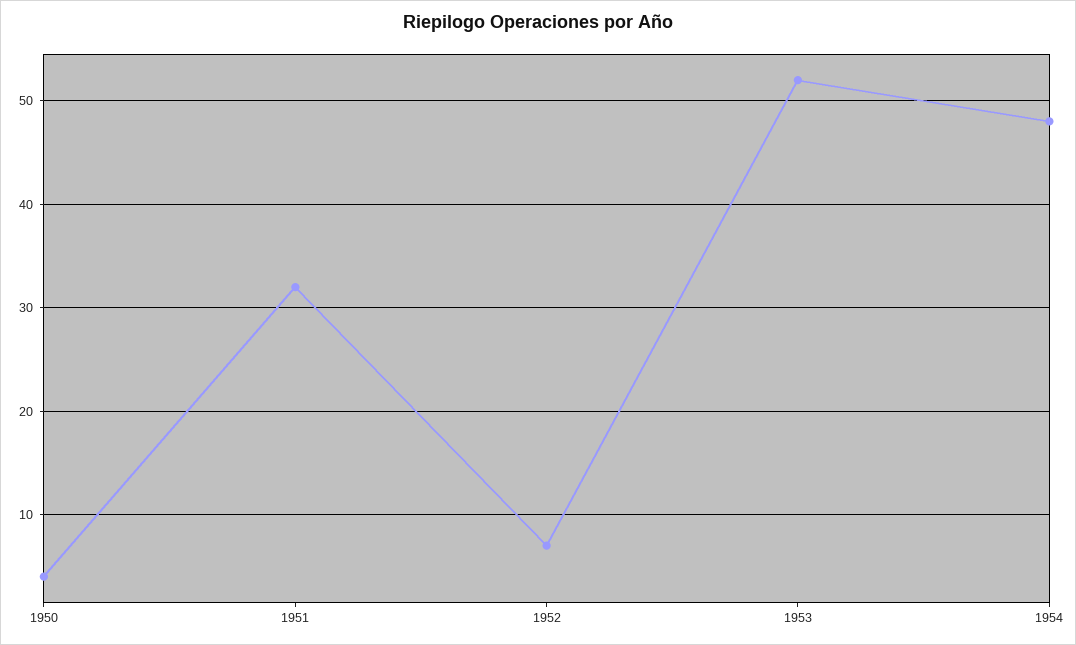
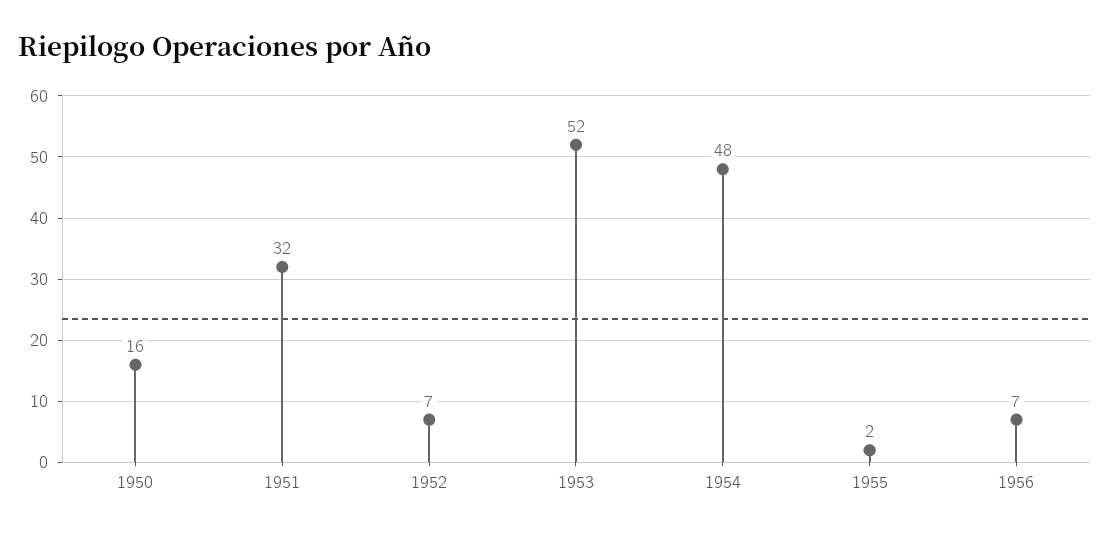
1950: 4 -> 16
1955: none -> 2
1956: none -> 7

